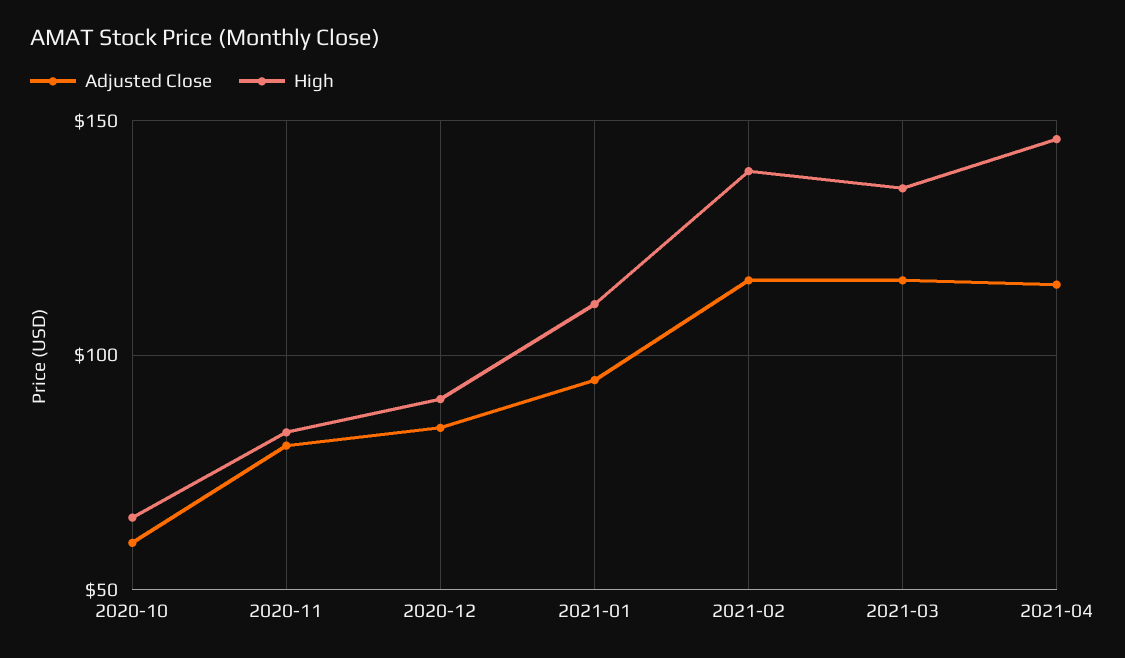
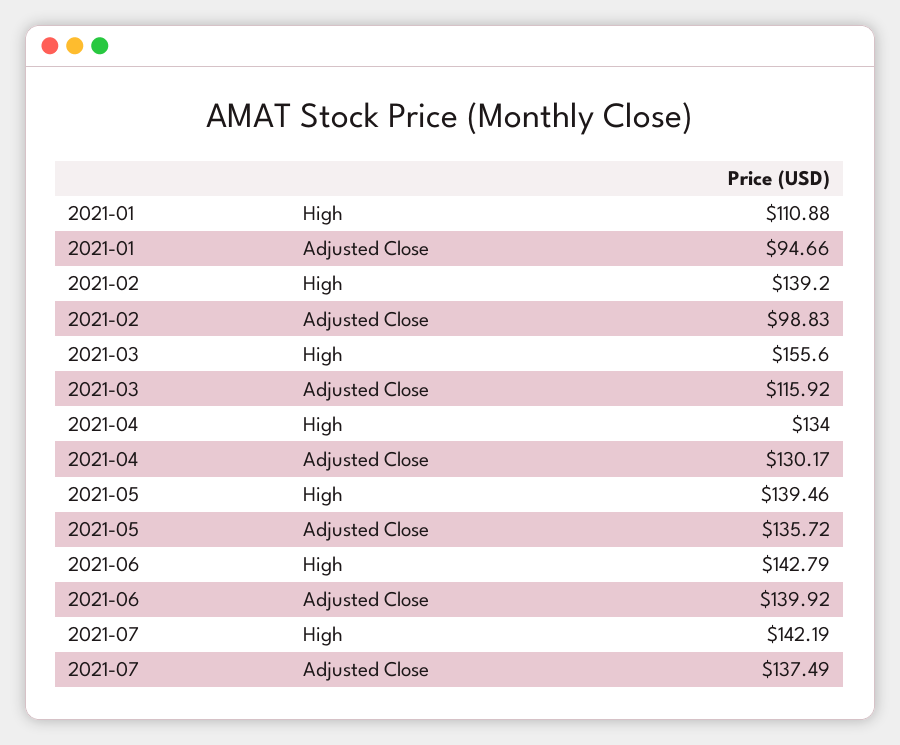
Adjusted Close, 2020-10: 60 -> none
High, 2020-10: 65 -> none
Adjusted Close, 2020-11: 80 -> none
High, 2020-11: 85 -> none
Adjusted Close, 2020-12: 85 -> none
High, 2020-12: 90 -> none
Adjusted Close, 2021-02: 115 -> 98.83
High, 2021-03: 135 -> 155.6
Adjusted Close, 2021-04: 115 -> 130.17
High, 2021-04: 145 -> 134
High, 2021-05: none -> 139.46
Adjusted Close, 2021-05: none -> 135.72
High, 2021-06: none -> 142.79
Adjusted Close, 2021-06: none -> 139.92
High, 2021-07: none -> 142.19
Adjusted Close, 2021-07: none -> 137.49

